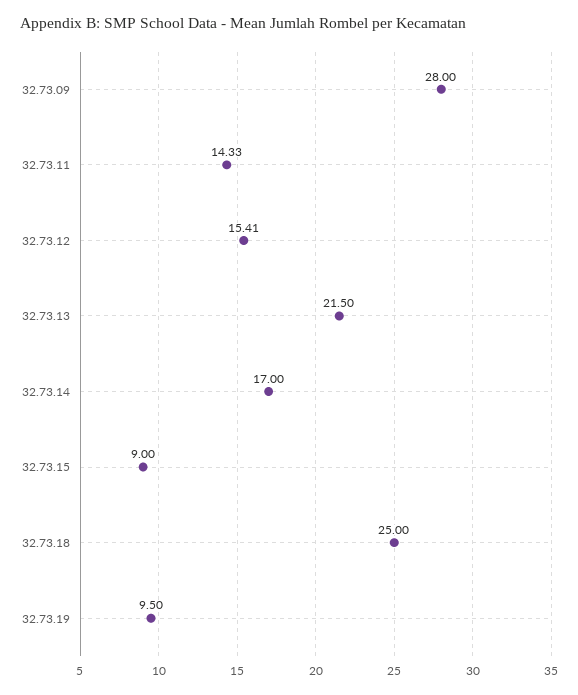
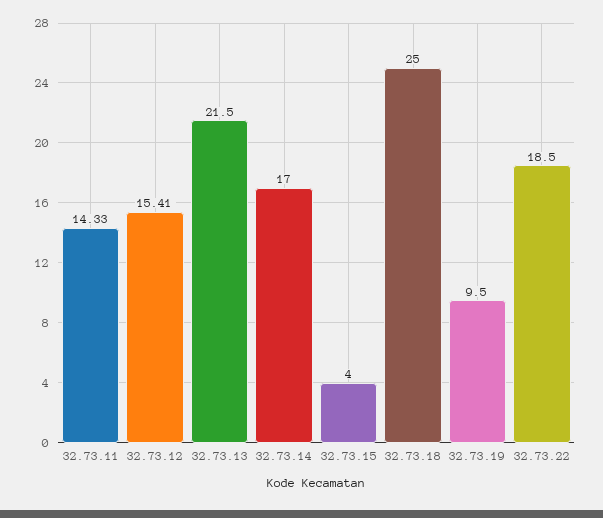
32.73.09: 28 -> none
32.73.15: 9 -> 4
32.73.22: none -> 18.5

